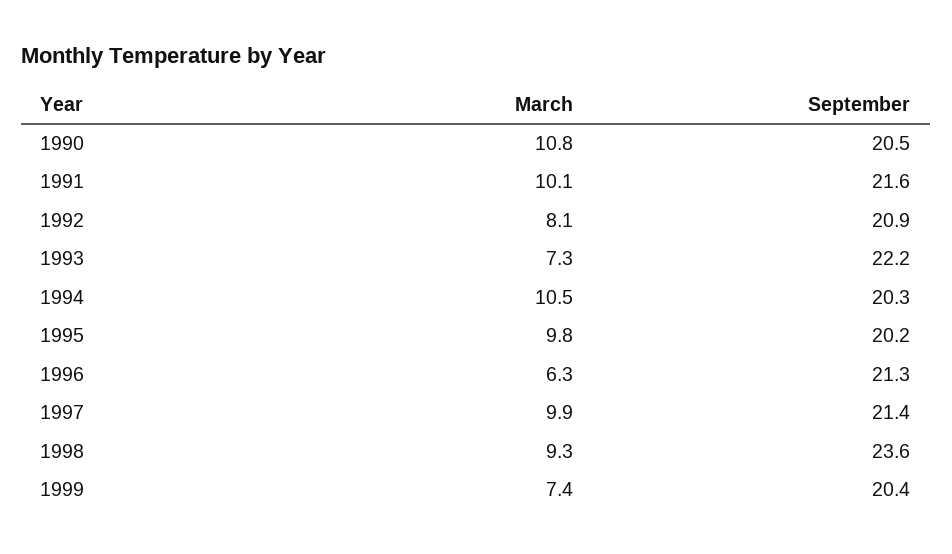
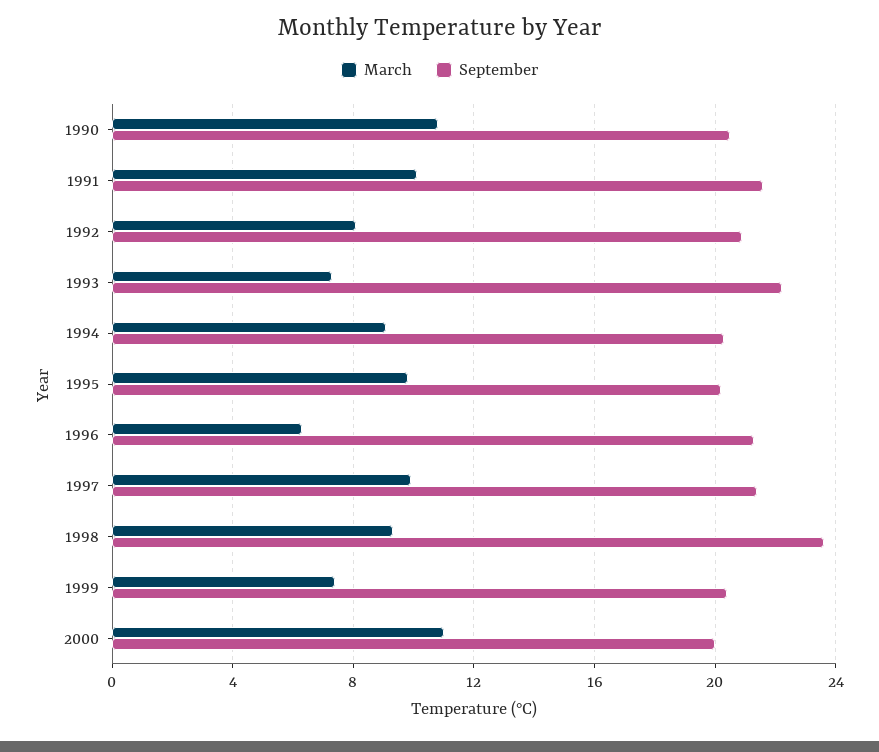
March, 1994: 10.5 -> 9
March, 2000: none -> 11
September, 2000: none -> 20

